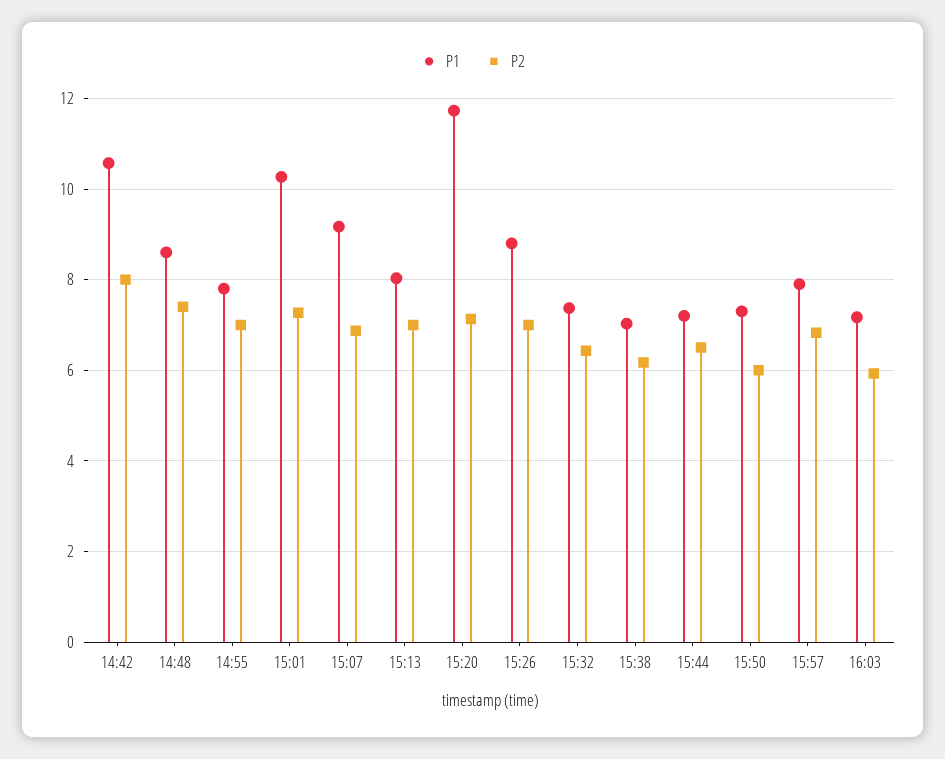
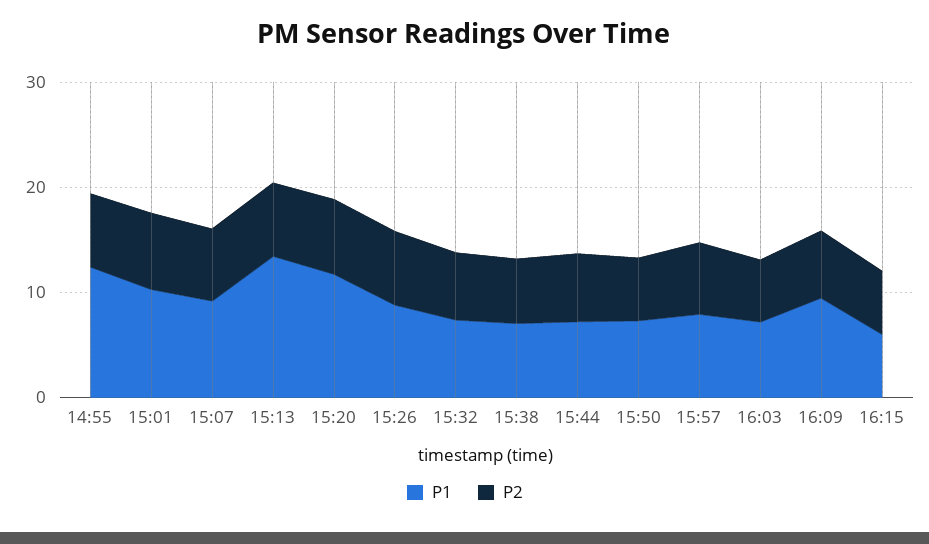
P1, 14:42: 10.6 -> none
P2, 14:42: 8 -> none
P1, 14:48: 8.6 -> none
P2, 14:48: 7.4 -> none
P1, 14:55: 7.8 -> 12
P1, 15:13: 8 -> 14
P1, 16:09: none -> 10
P2, 16:09: none -> 6
P1, 16:15: none -> 6
P2, 16:15: none -> 6

